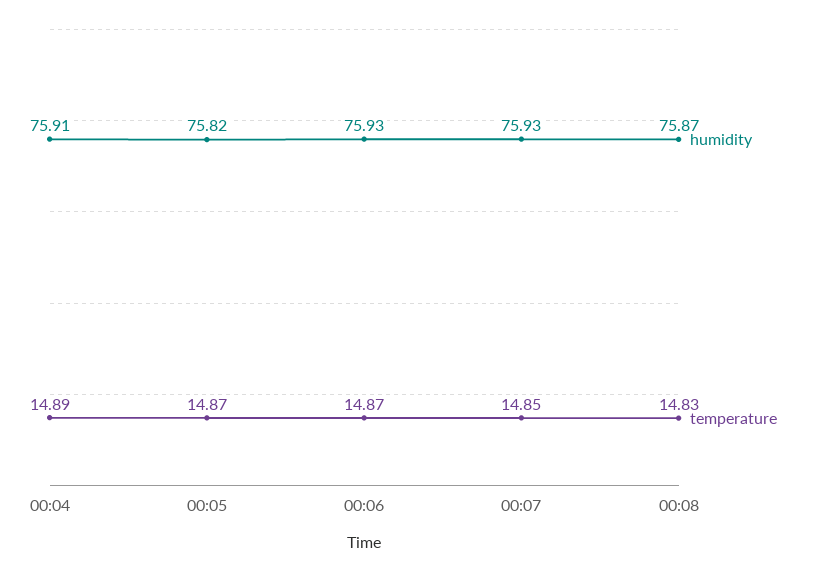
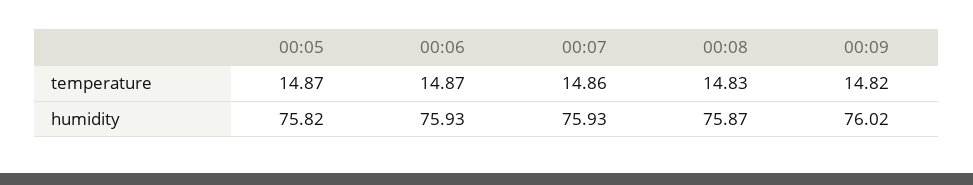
humidity, 00:04: 75.91 -> none
temperature, 00:04: 14.89 -> none
temperature, 00:07: 14.85 -> 14.86
temperature, 00:09: none -> 14.82
humidity, 00:09: none -> 76.02

